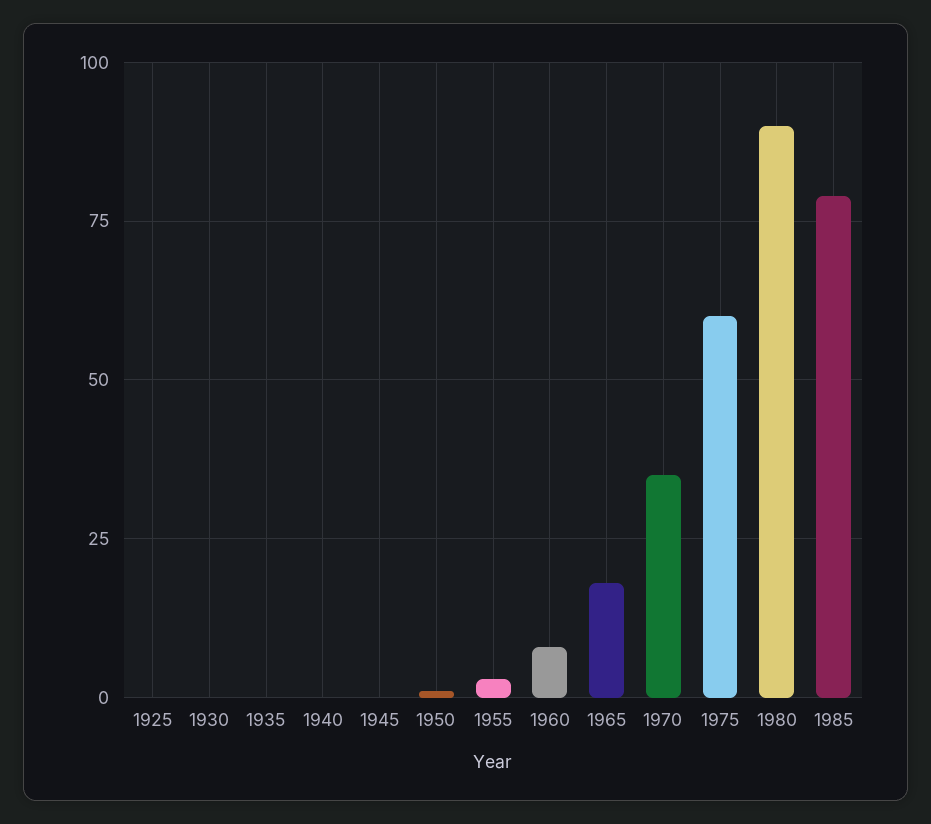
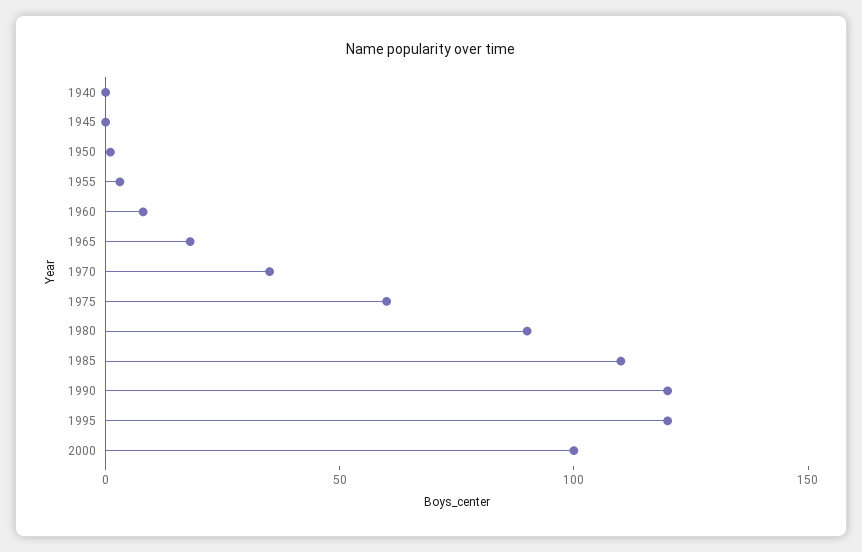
1925: 0 -> none
1930: 0 -> none
1935: 0 -> none
1985: 80 -> 110
1990: none -> 120
1995: none -> 120
2000: none -> 100

